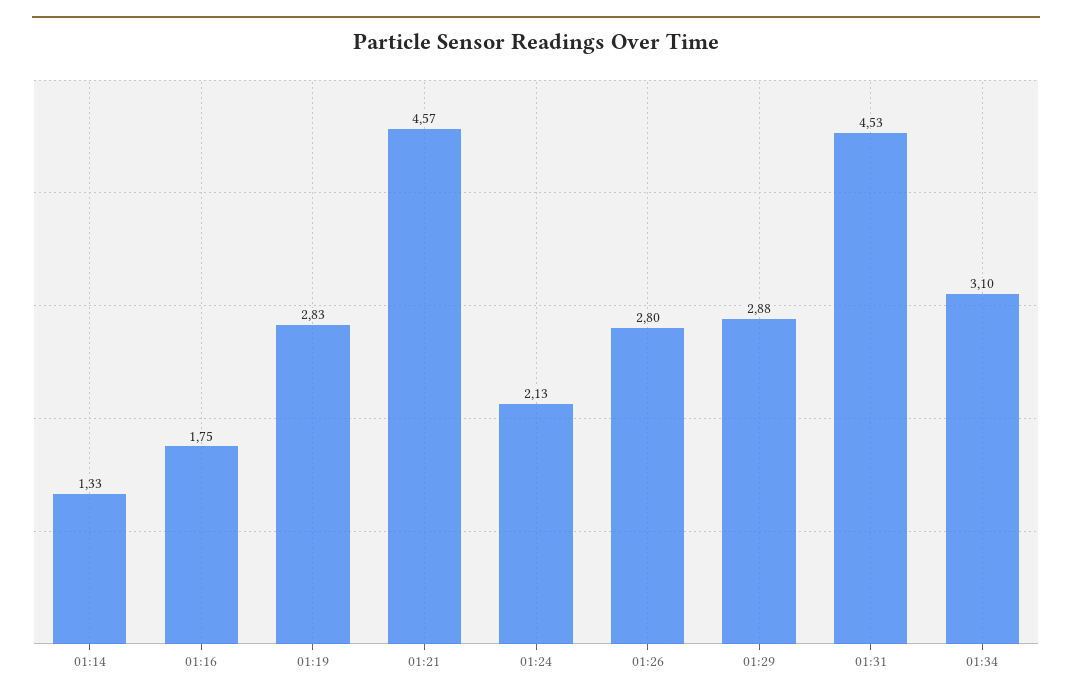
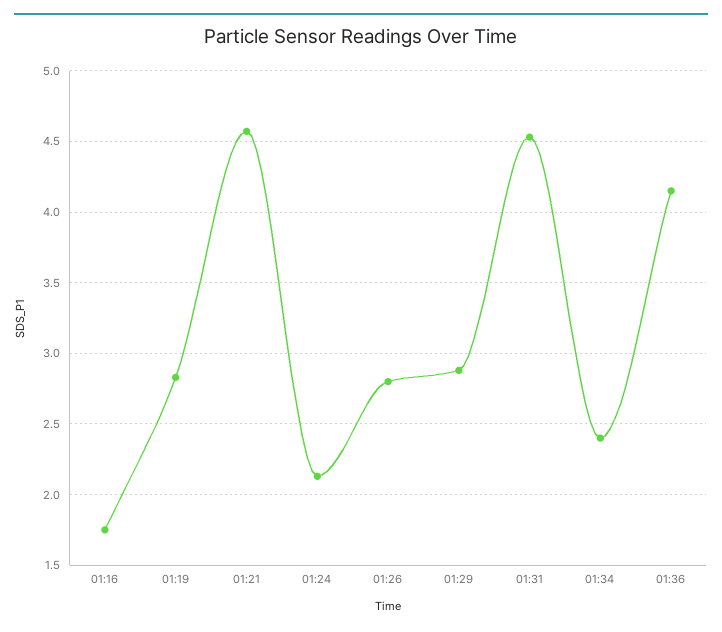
01:14: 1.33 -> none
01:34: 3.1 -> 2.4
01:36: none -> 4.15

